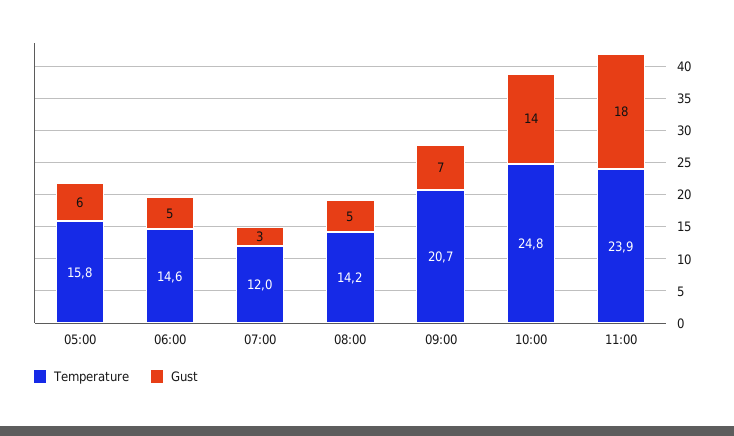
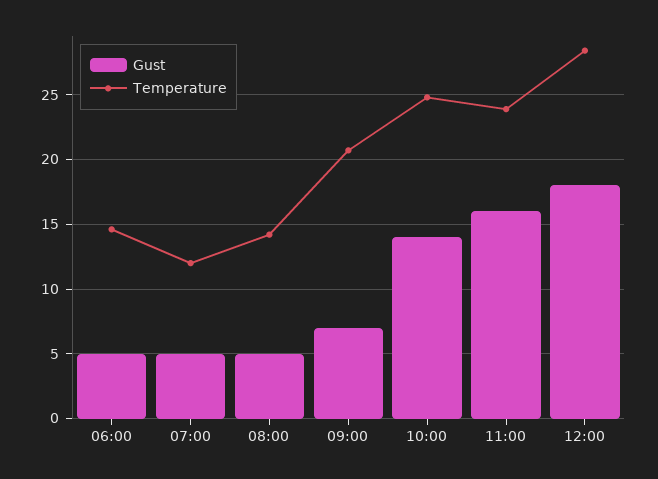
Temperature, 05:00: 15.8 -> none
Gust, 05:00: 6 -> none
Gust, 07:00: 3 -> 5
Gust, 11:00: 18 -> 16
Gust, 12:00: none -> 18
Temperature, 12:00: none -> 28.5

